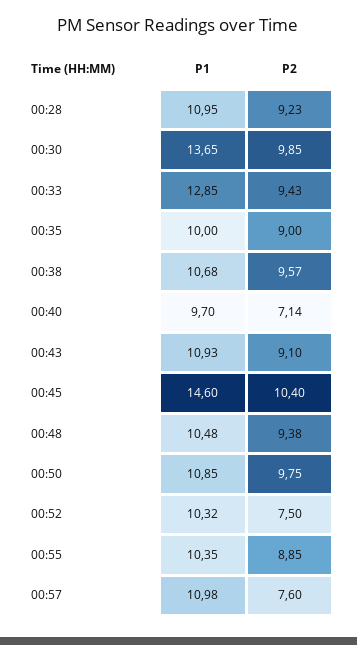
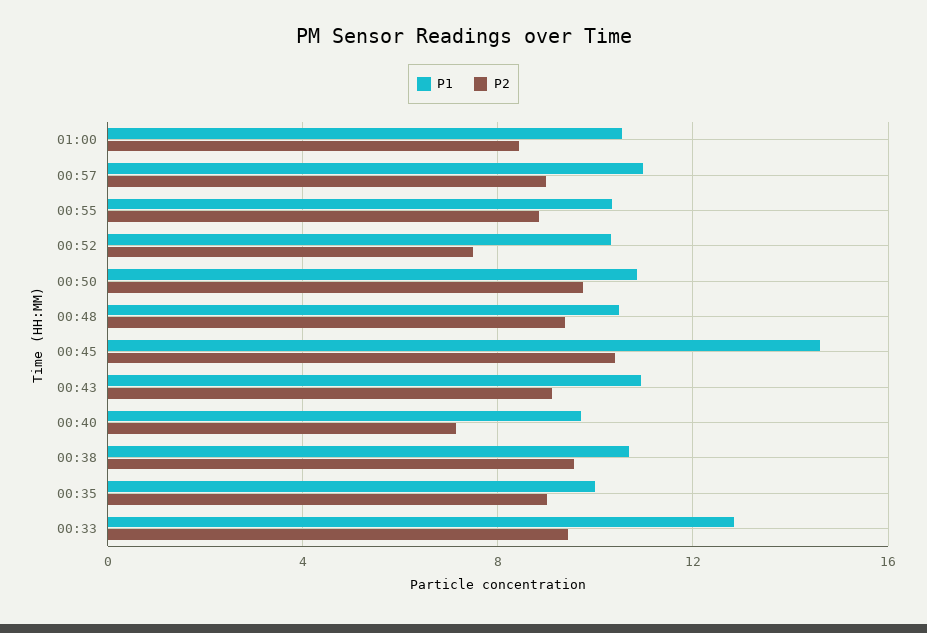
P1, 00:28: 10.95 -> none
P2, 00:28: 9.23 -> none
P1, 00:30: 13.65 -> none
P2, 00:30: 9.85 -> none
P2, 00:57: 7.6 -> 9
P1, 01:00: none -> 10.5
P2, 01:00: none -> 8.5

